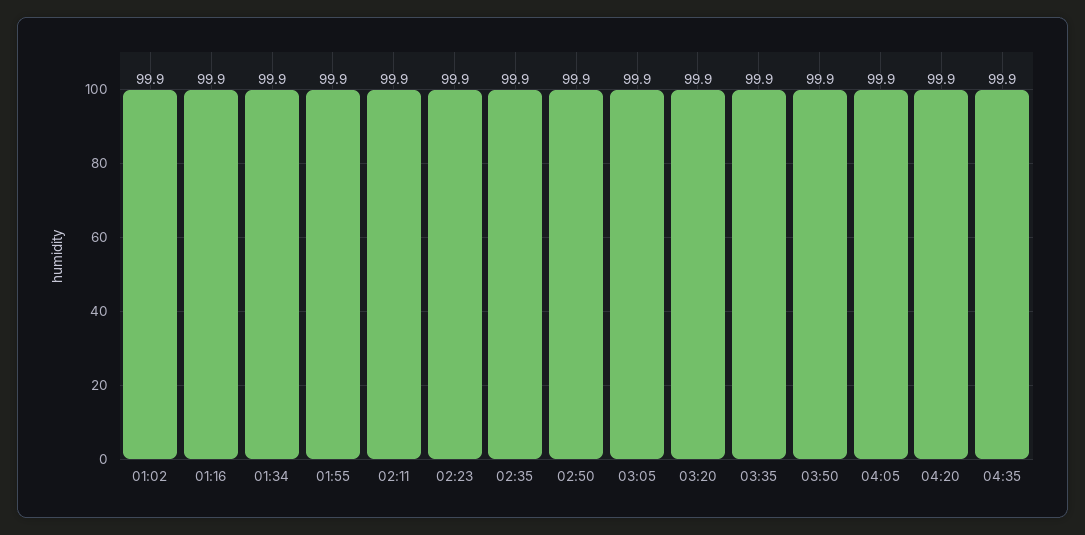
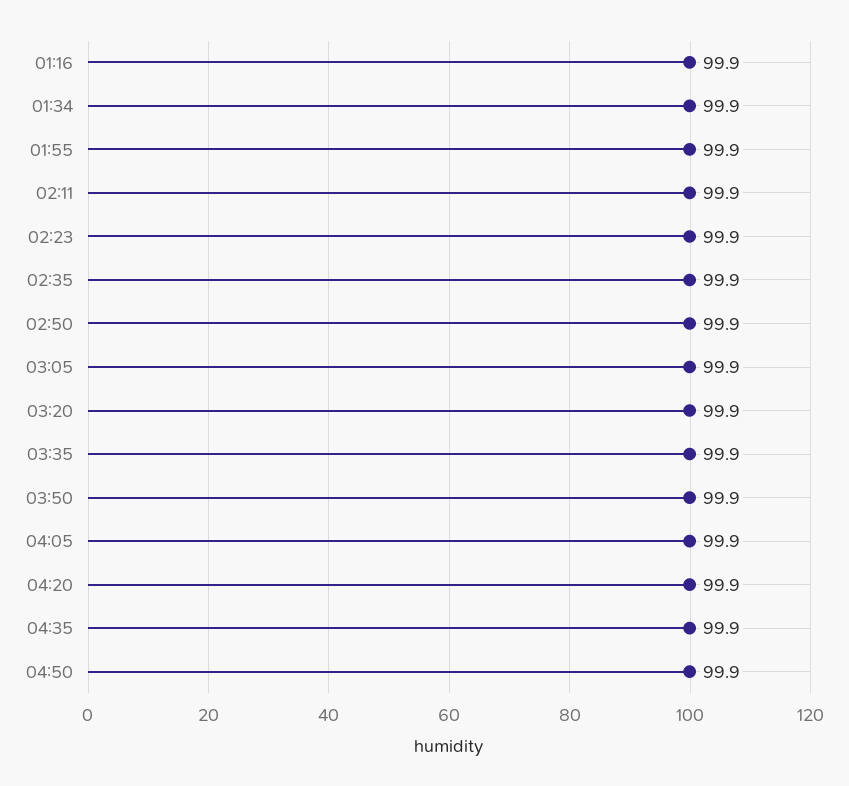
01:02: 99.9 -> none
04:50: none -> 99.9

